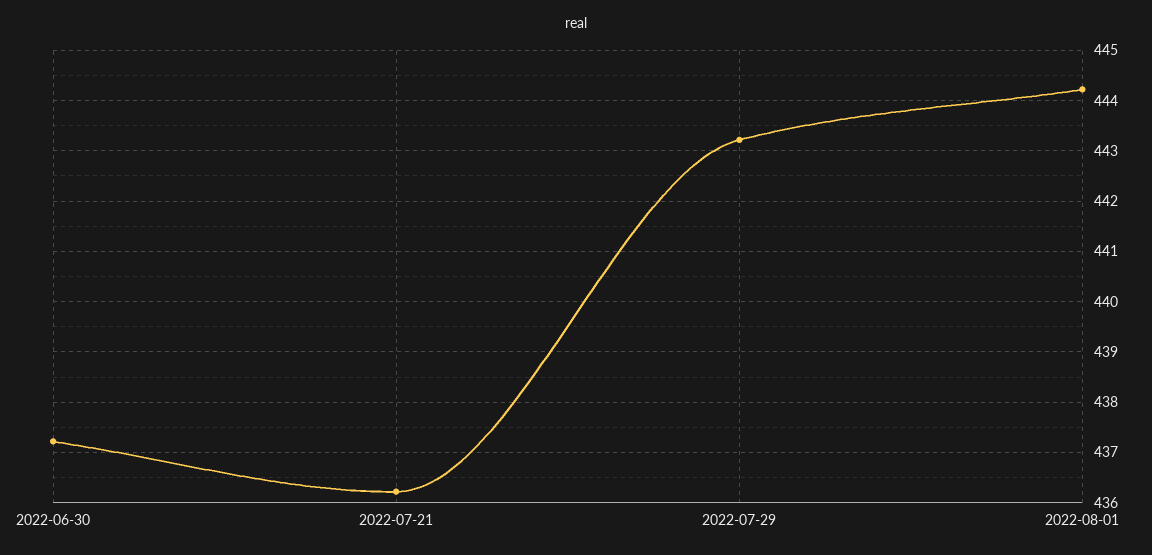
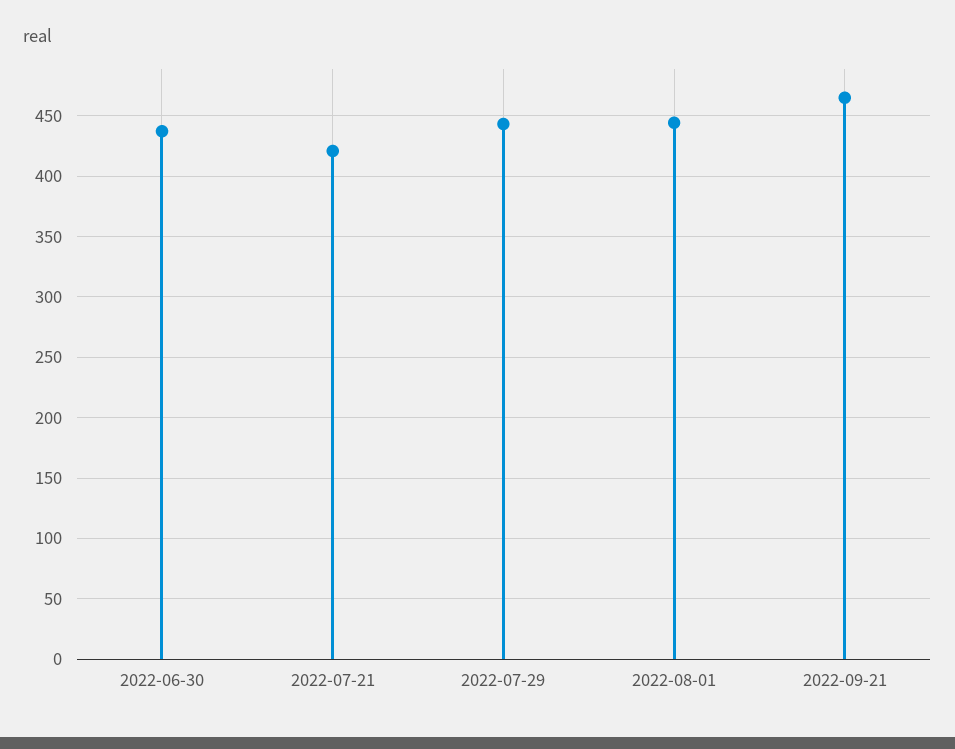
2022-07-21: 436.2 -> 420
2022-09-21: none -> 465

